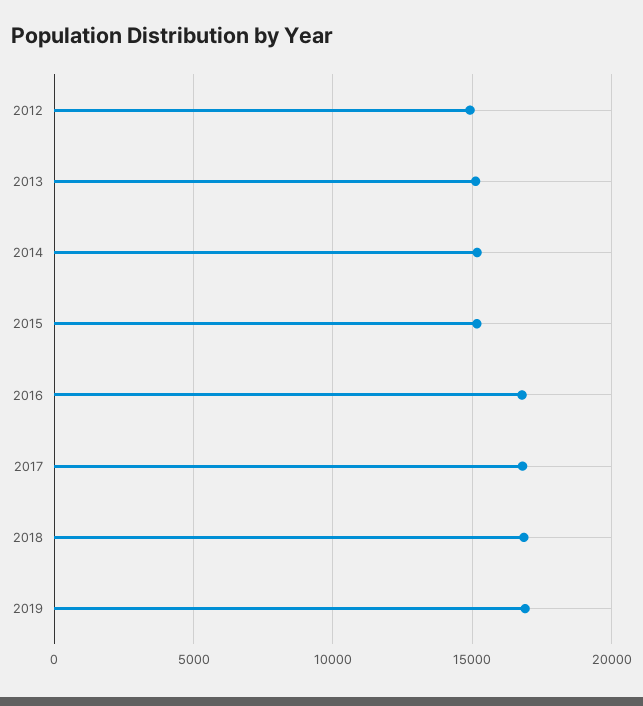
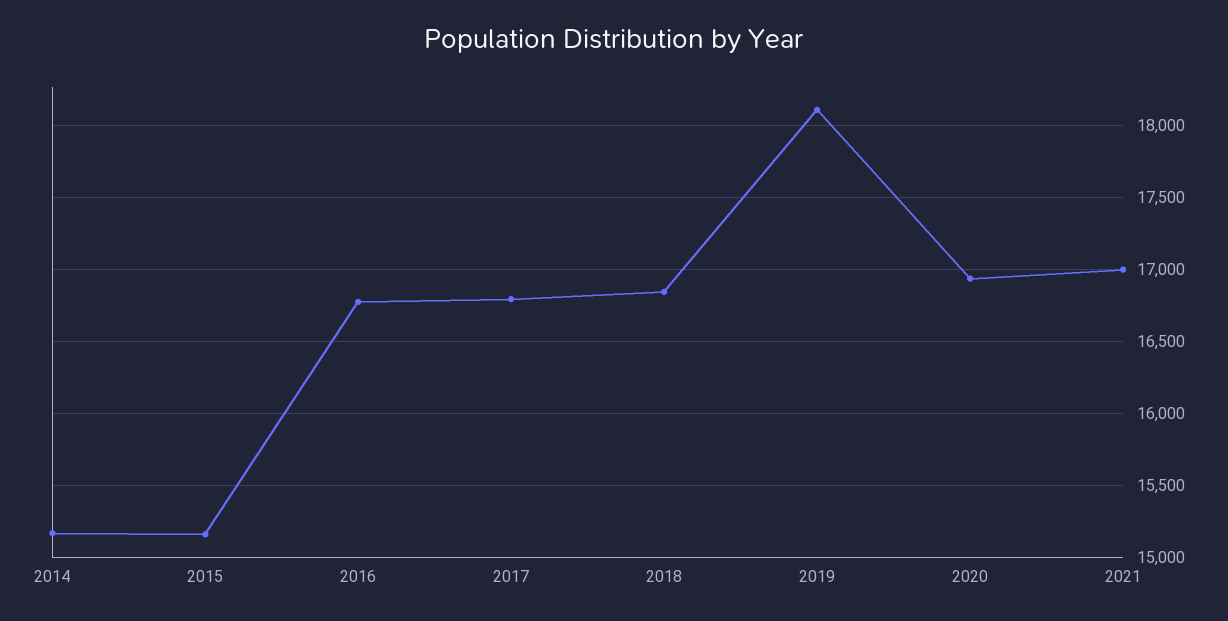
2012: 15000 -> none
2013: 15000 -> none
2019: 17000 -> 18100
2020: none -> 16950
2021: none -> 17000

